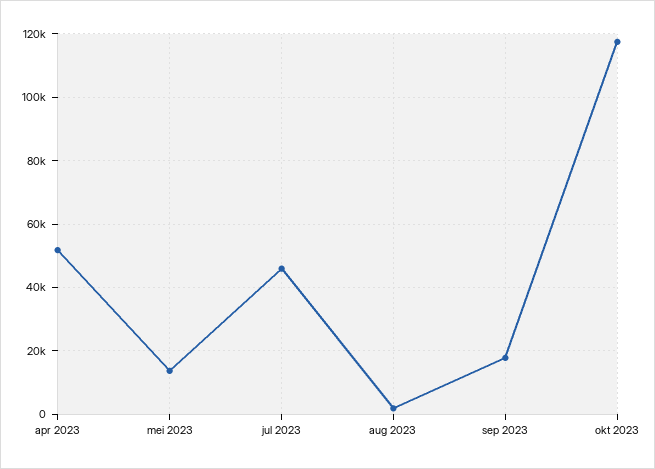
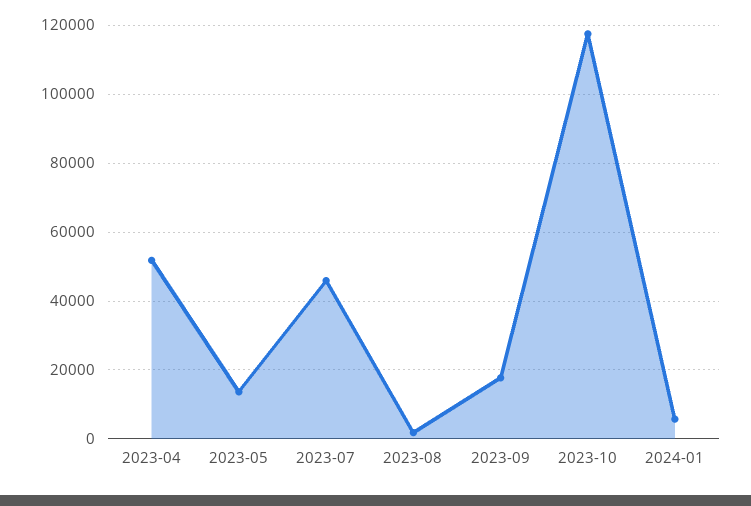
2024-01: none -> 6000

